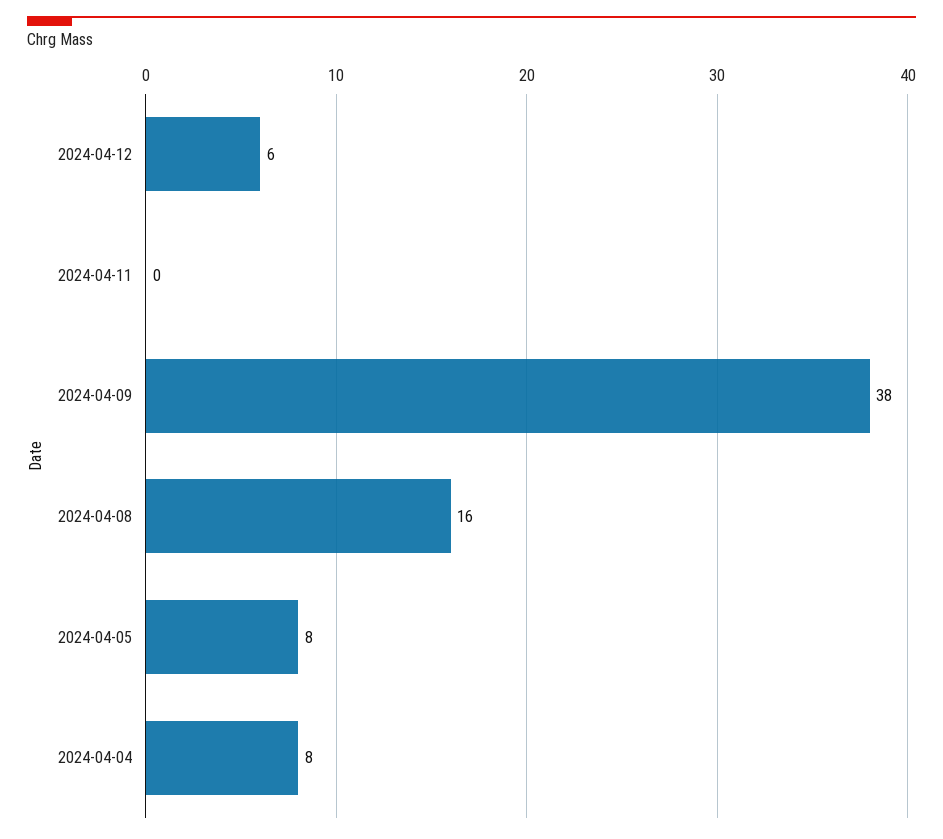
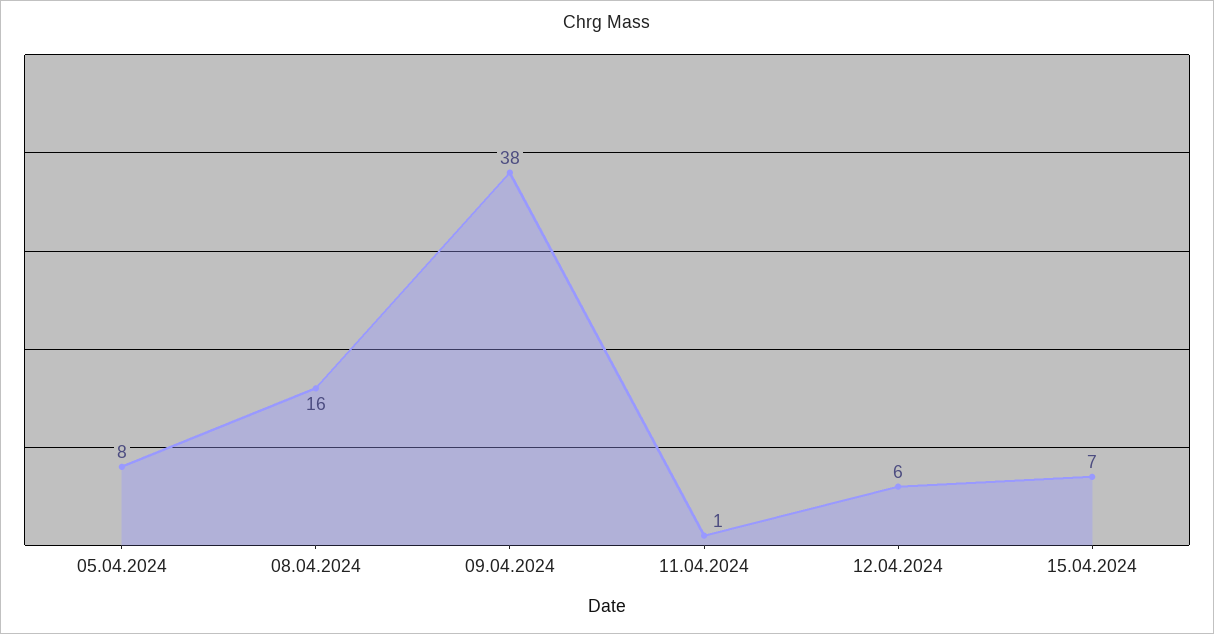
2024-04-11: 0 -> 1
2024-04-04: 8 -> none
15.04.2024: none -> 7

